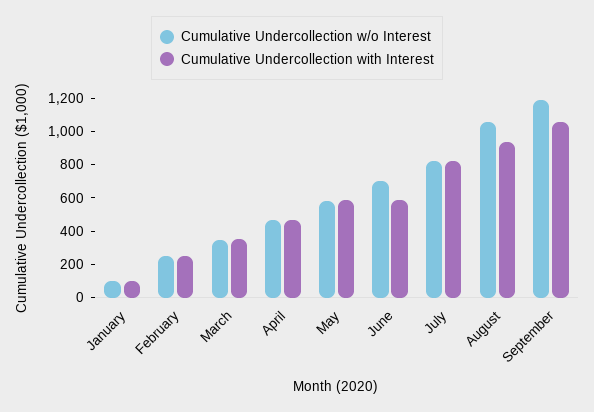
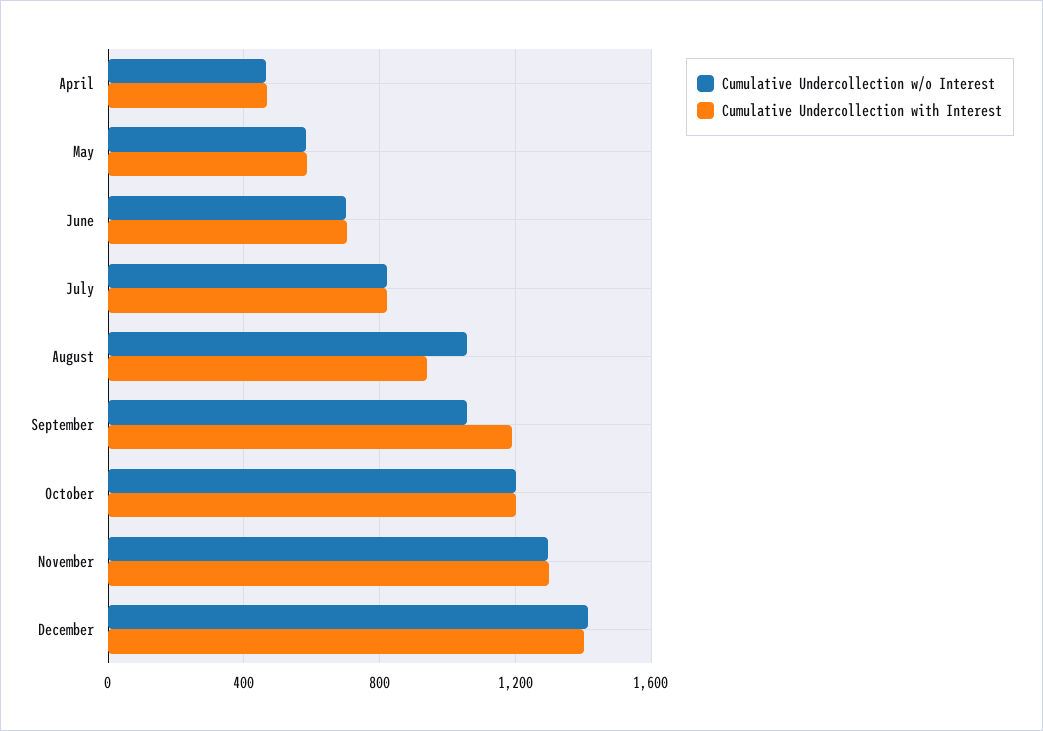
Cumulative Undercollection w/o Interest, January: 100 -> none
Cumulative Undercollection with Interest, January: 100 -> none
Cumulative Undercollection w/o Interest, February: 250 -> none
Cumulative Undercollection with Interest, February: 250 -> none
Cumulative Undercollection w/o Interest, March: 350 -> none
Cumulative Undercollection with Interest, March: 350 -> none
Cumulative Undercollection with Interest, June: 600 -> 700
Cumulative Undercollection w/o Interest, September: 1200 -> 1050
Cumulative Undercollection with Interest, September: 1050 -> 1200
Cumulative Undercollection w/o Interest, October: none -> 1200
Cumulative Undercollection with Interest, October: none -> 1200
Cumulative Undercollection w/o Interest, November: none -> 1300
Cumulative Undercollection with Interest, November: none -> 1300
Cumulative Undercollection w/o Interest, December: none -> 1400
Cumulative Undercollection with Interest, December: none -> 1400

